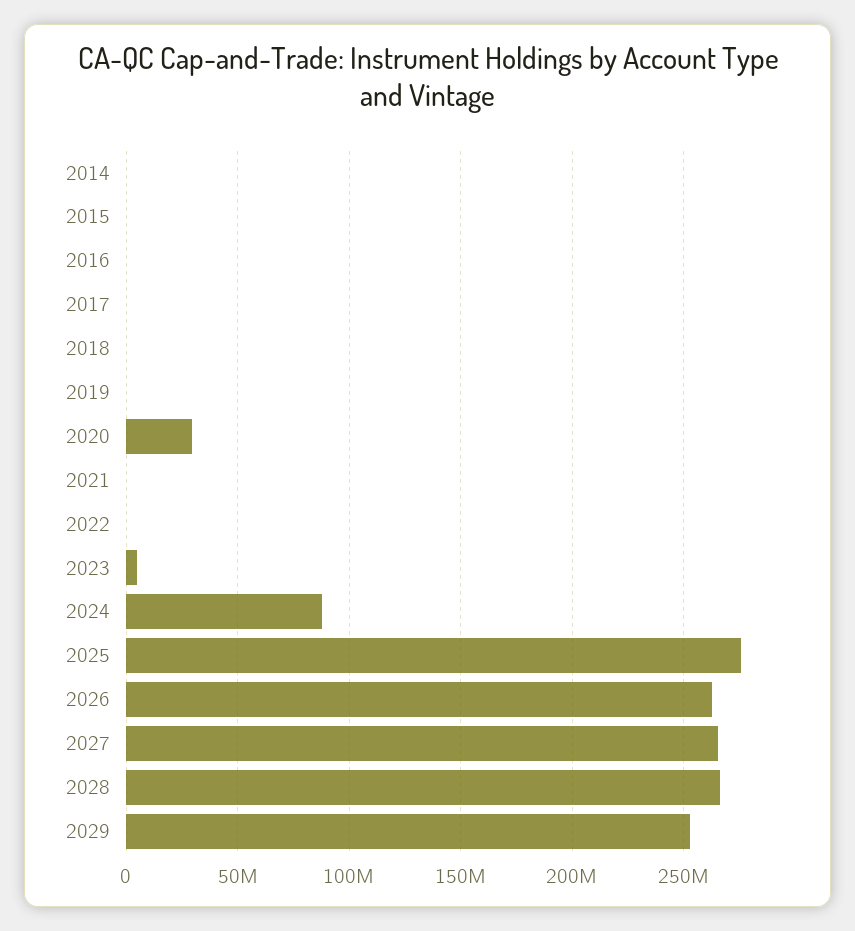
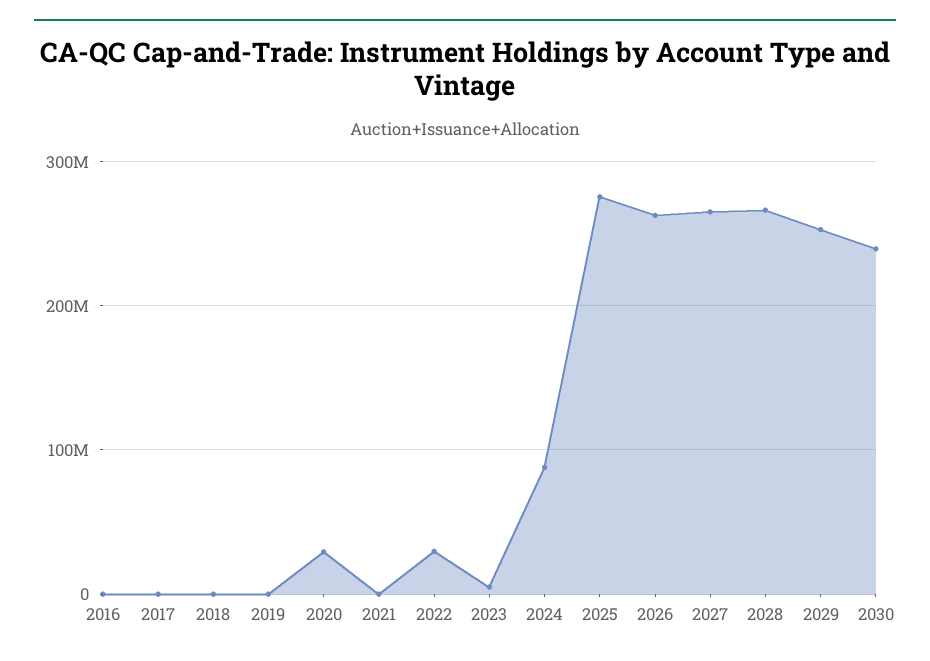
2014: 0 -> none
2015: 0 -> none
2022: 0 -> 30000000
2030: none -> 240000000

